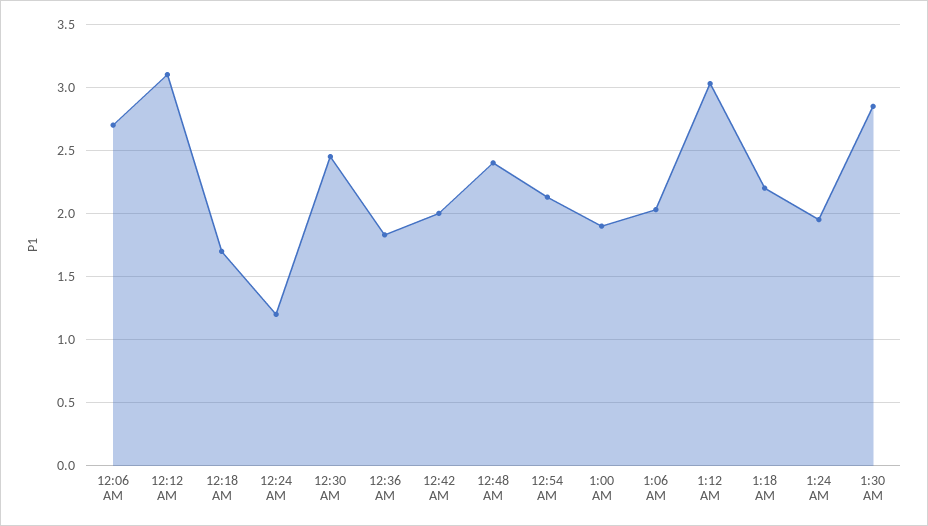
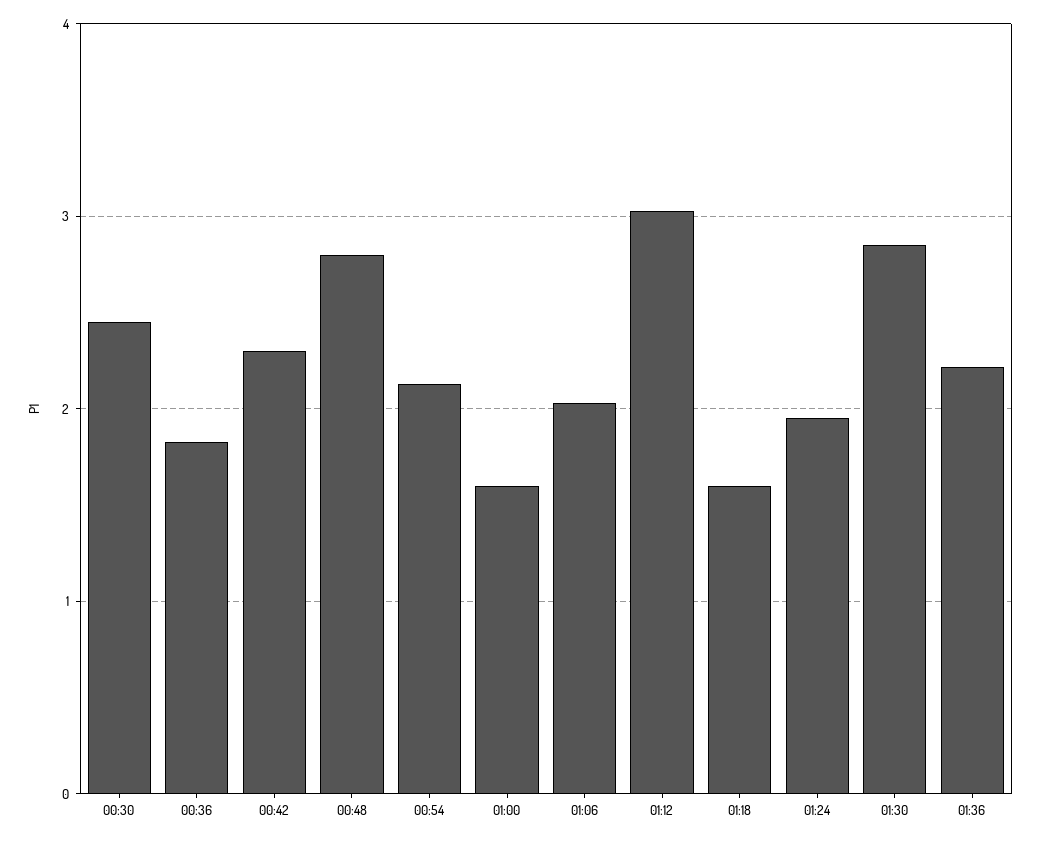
12:06 AM: 2.7 -> none
12:12 AM: 3.1 -> none
12:18 AM: 1.7 -> none
12:24 AM: 1.2 -> none
12:42 AM: 2 -> 2.3
12:48 AM: 2.4 -> 2.8
1:00 AM: 1.9 -> 1.6
1:18 AM: 2.2 -> 1.6
01:36: none -> 2.2

